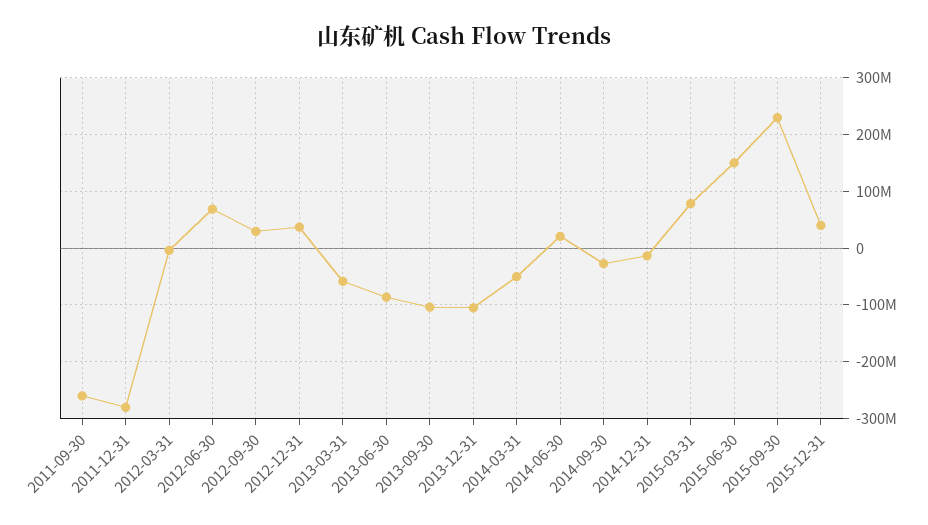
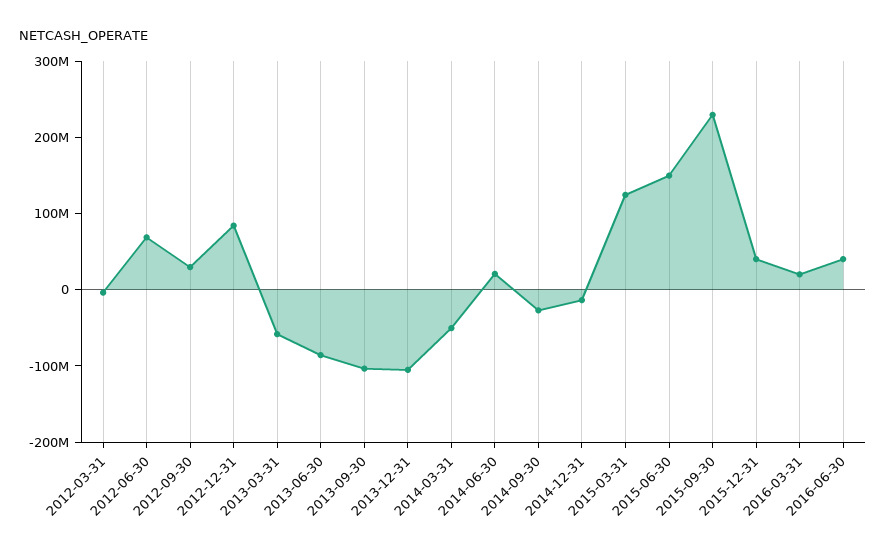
2011-09-30: -260000000 -> none
2011-12-31: -280000000 -> none
2012-12-31: 40000000 -> 80000000
2015-03-31: 80000000 -> 120000000
2016-03-31: none -> 20000000
2016-06-30: none -> 40000000

